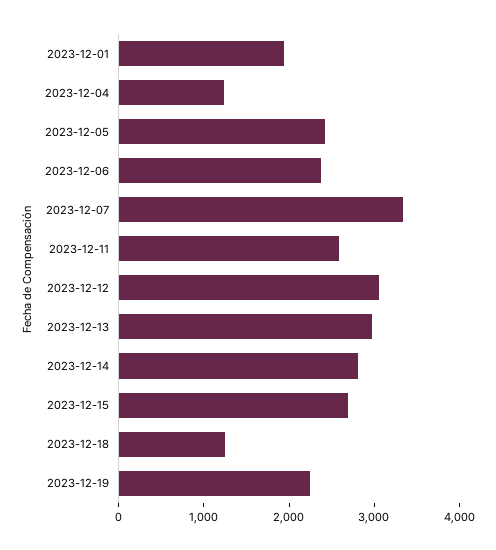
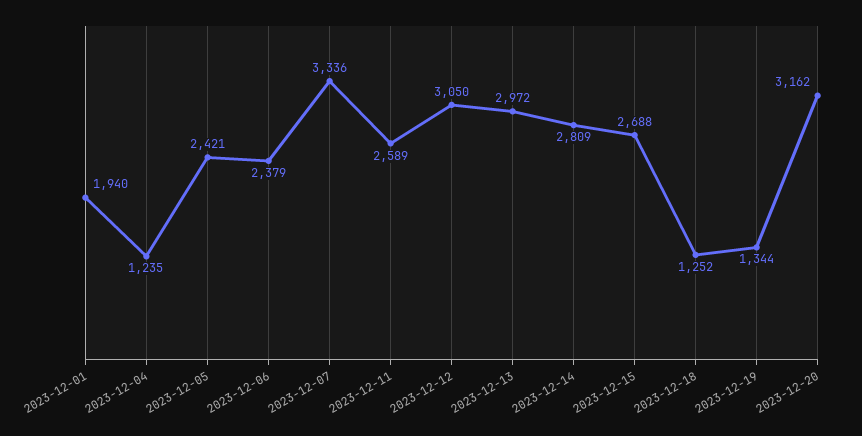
2023-12-19: 2200 -> 1344
2023-12-20: none -> 3162

